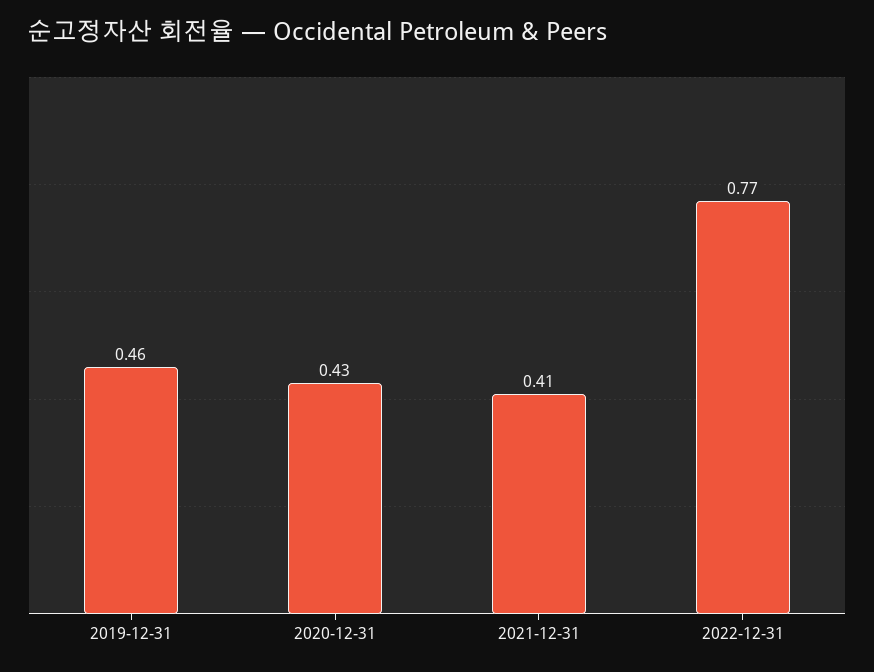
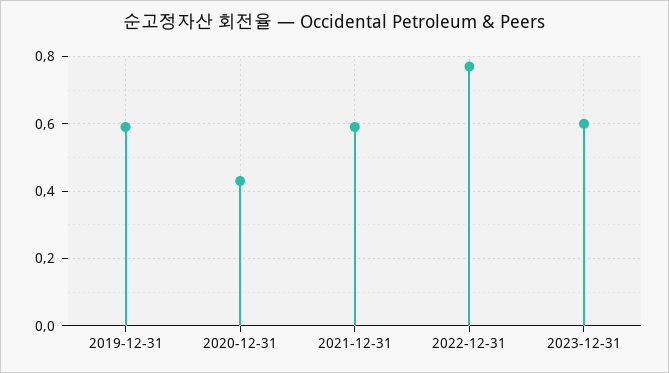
2019-12-31: 0.46 -> 0.6
2021-12-31: 0.41 -> 0.6
2023-12-31: none -> 0.6

